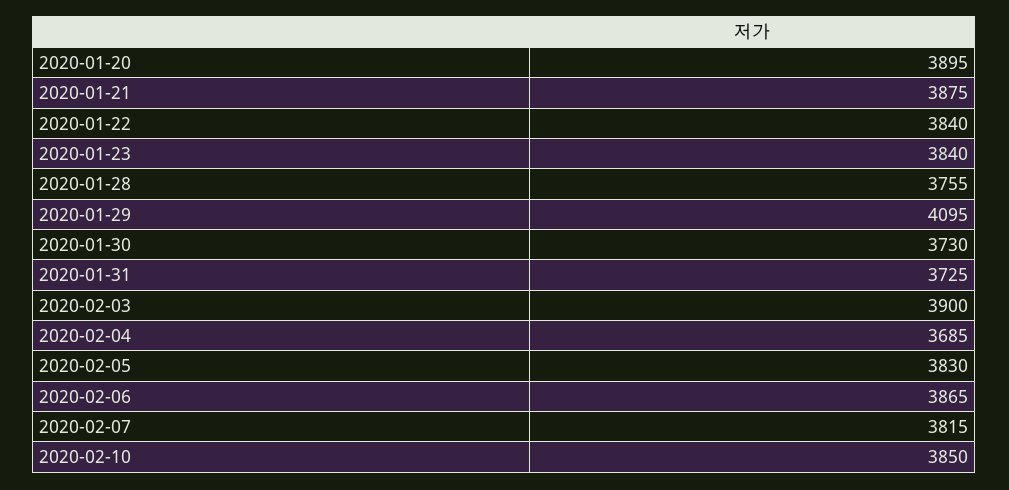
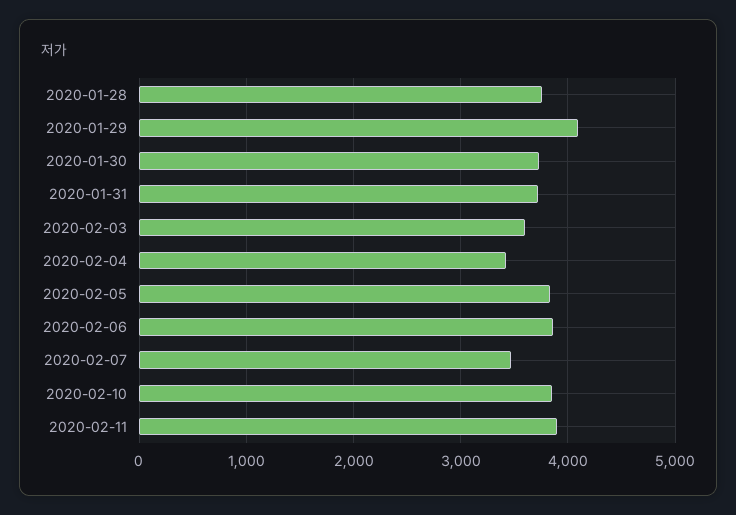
2020-01-20: 3895 -> none
2020-01-21: 3875 -> none
2020-01-22: 3840 -> none
2020-01-23: 3840 -> none
2020-02-03: 3900 -> 3600
2020-02-04: 3685 -> 3400
2020-02-07: 3815 -> 3500
2020-02-11: none -> 3900

